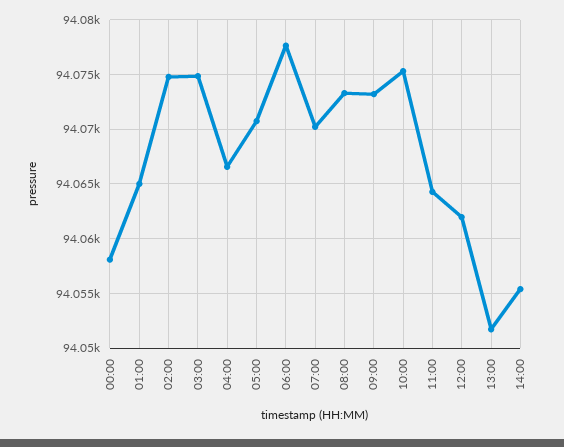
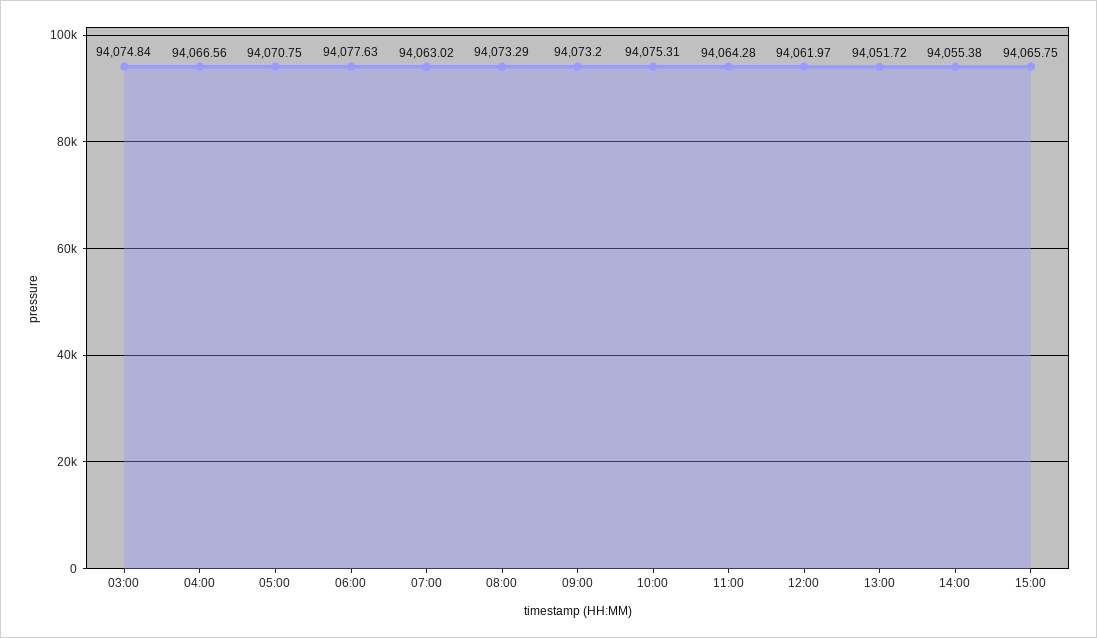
00:00: 94058 -> none
01:00: 94065 -> none
02:00: 94075 -> none
07:00: 94070 -> 94063.02
15:00: none -> 94065.75

